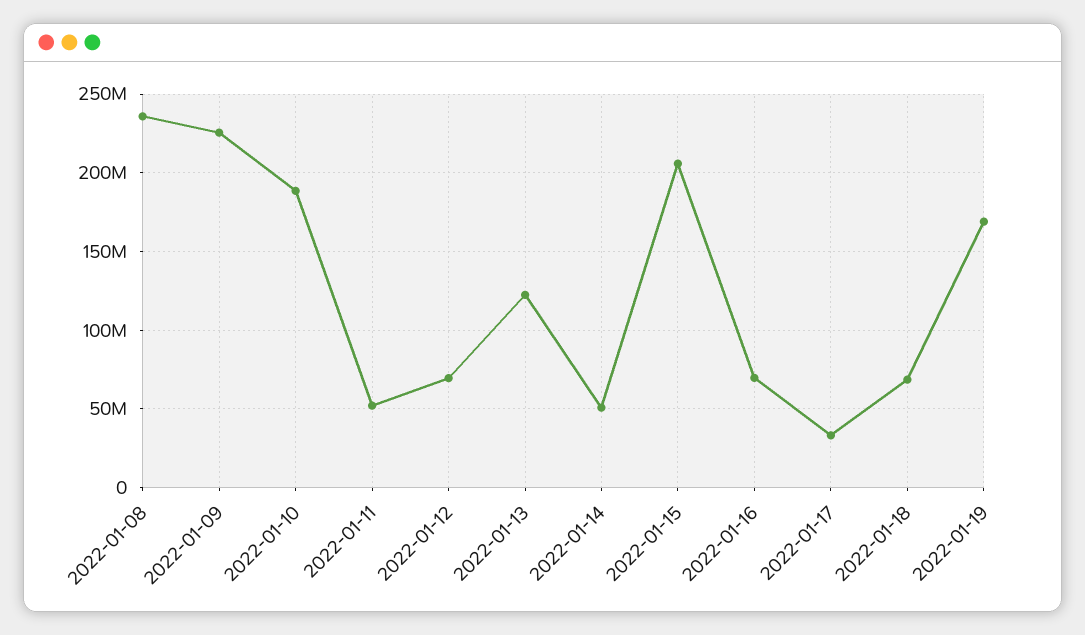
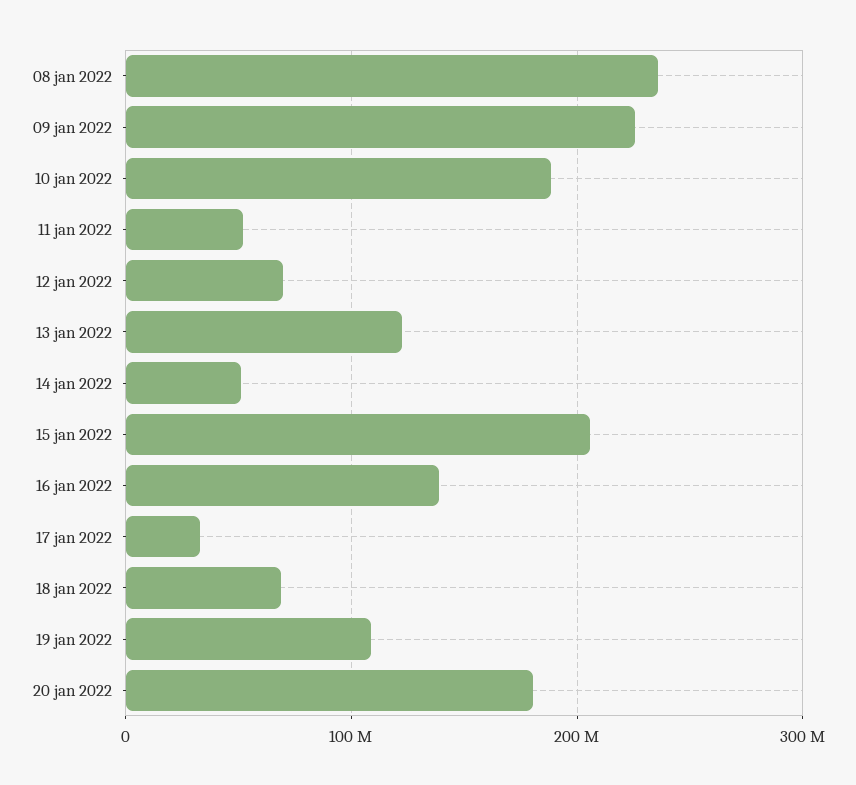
2022-01-16: 70000000 -> 140000000
2022-01-19: 170000000 -> 110000000
20 jan 2022: none -> 180000000

